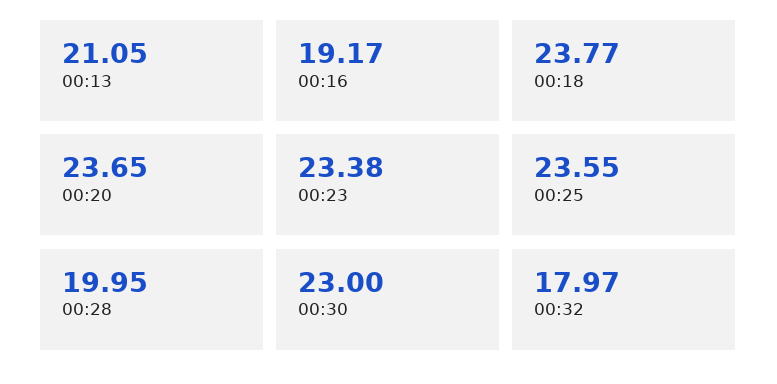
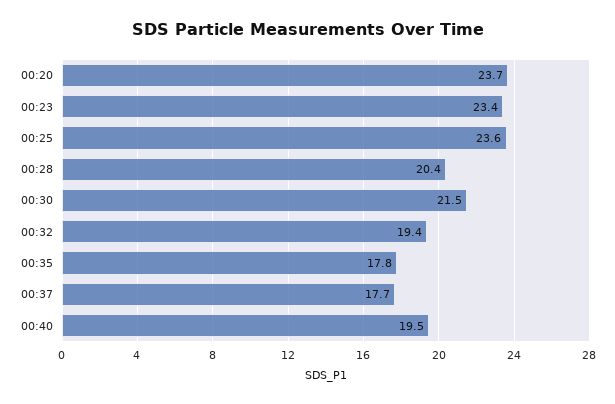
00:13: 21.05 -> none
00:16: 19.17 -> none
00:18: 23.77 -> none
00:28: 19.95 -> 20.4
00:30: 23 -> 21.5
00:32: 17.97 -> 19.4
00:35: none -> 17.8
00:37: none -> 17.7
00:40: none -> 19.5

